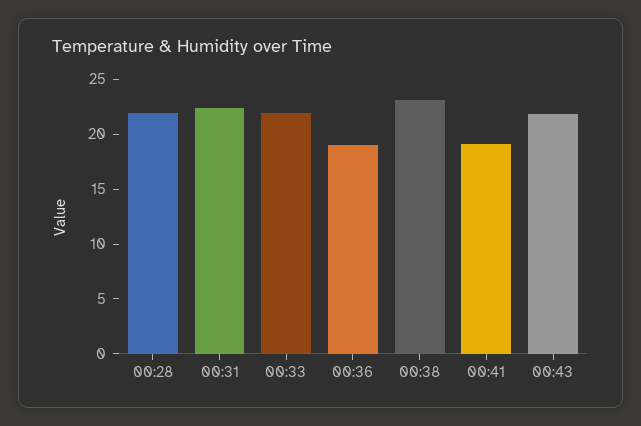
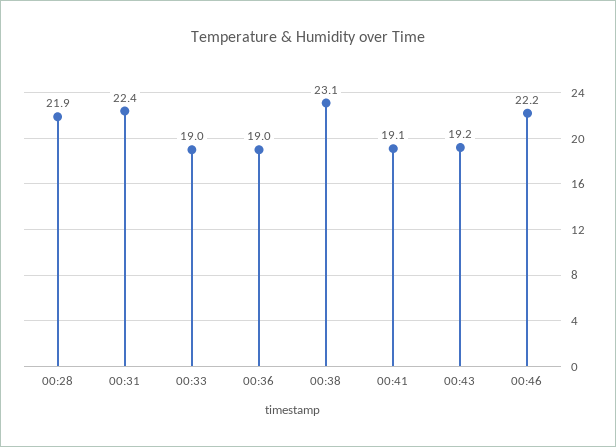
00:33: 22 -> 19
00:43: 22 -> 19.2
00:46: none -> 22.2

